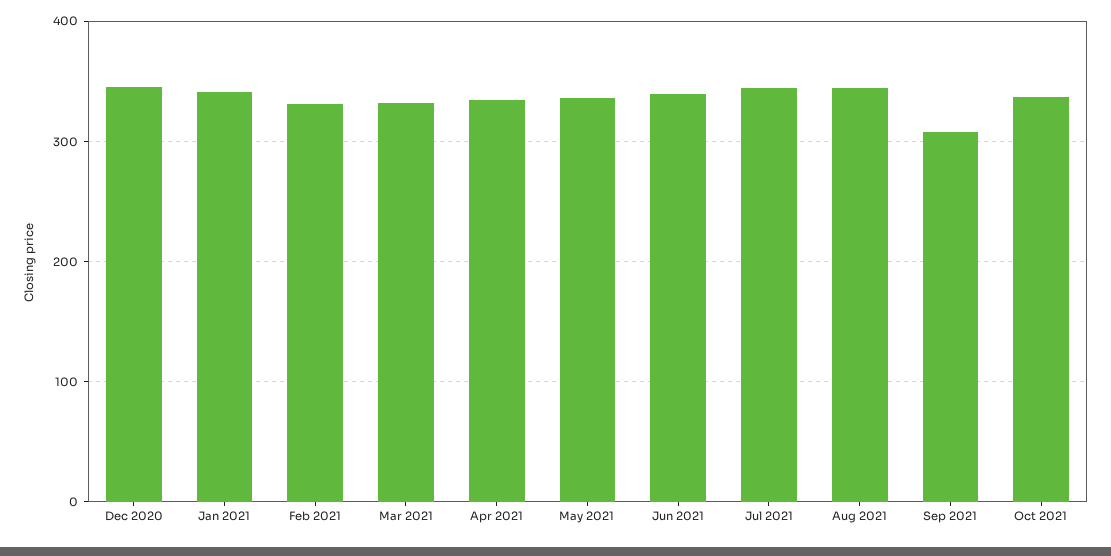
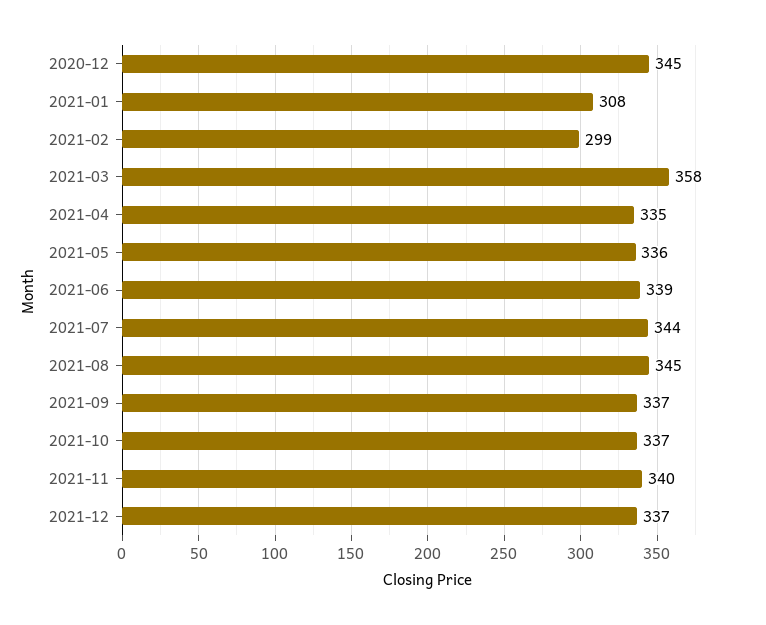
Jan 2021: 340 -> 308
Feb 2021: 330 -> 299
Mar 2021: 330 -> 358
Sep 2021: 310 -> 337
2021-11: none -> 340
2021-12: none -> 337

